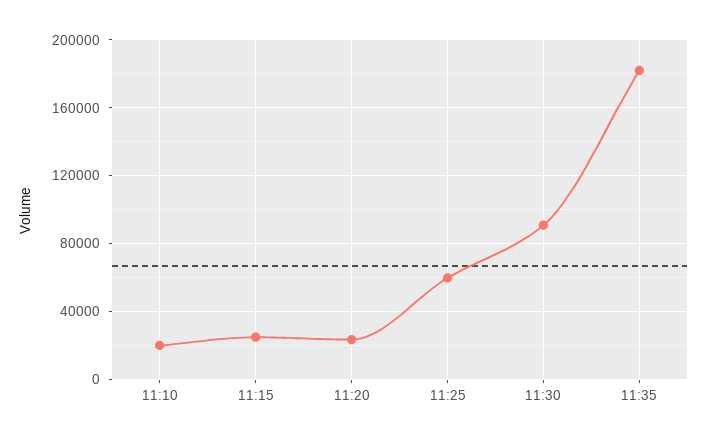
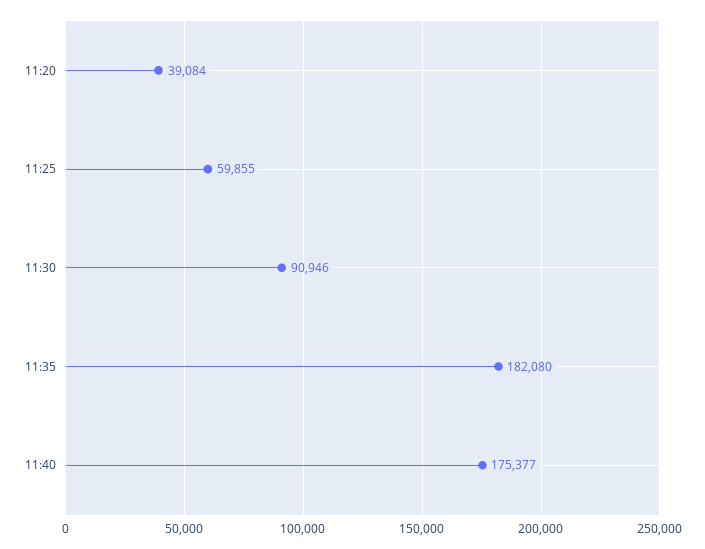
11:10: 20000 -> none
11:15: 25000 -> none
11:20: 25000 -> 39084
11:40: none -> 175377

